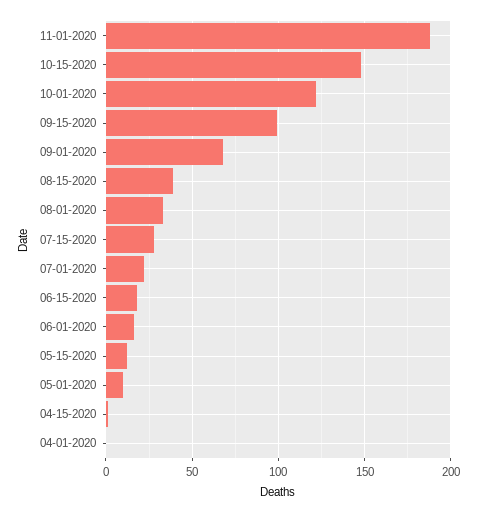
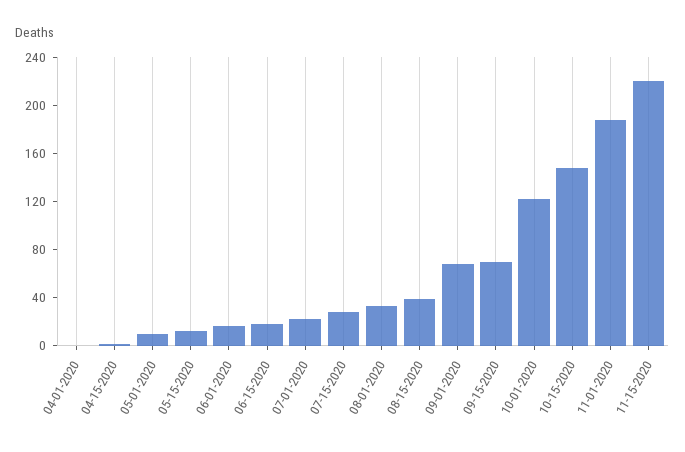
09-15-2020: 100 -> 70
11-15-2020: none -> 220

